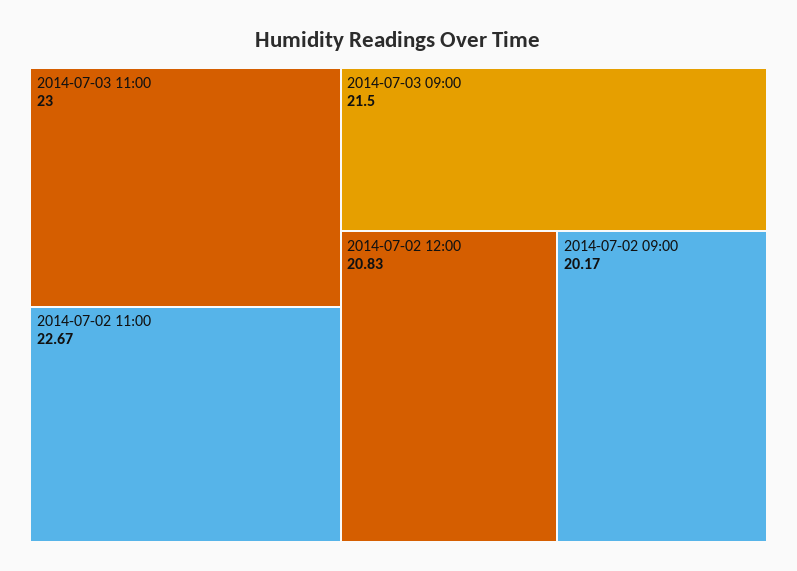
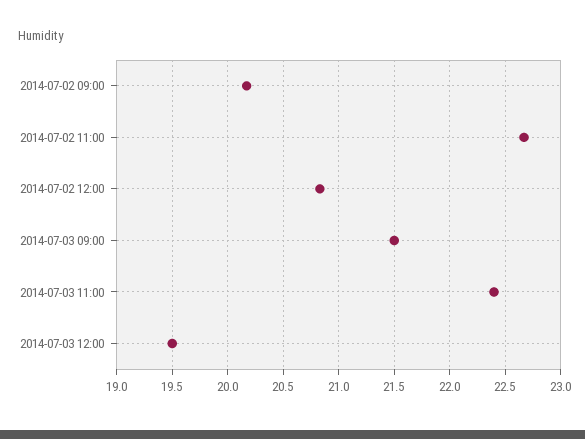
2014-07-03 11:00: 23 -> 22.4
2014-07-03 12:00: none -> 19.5

